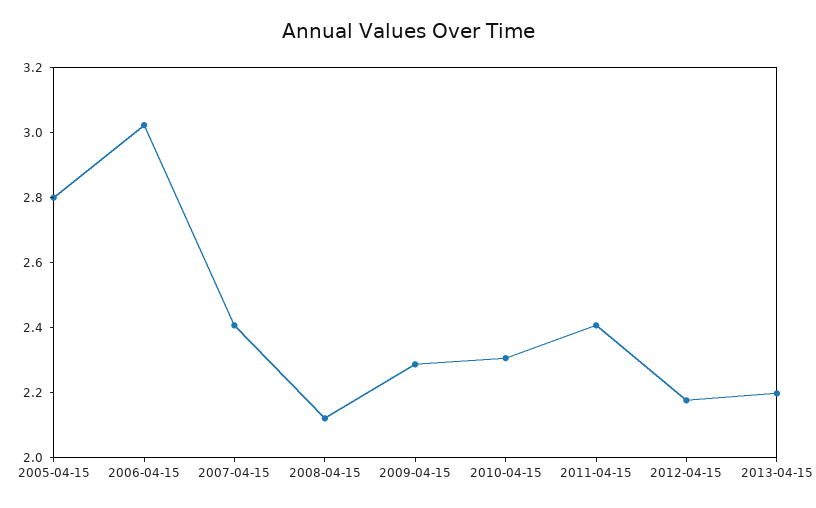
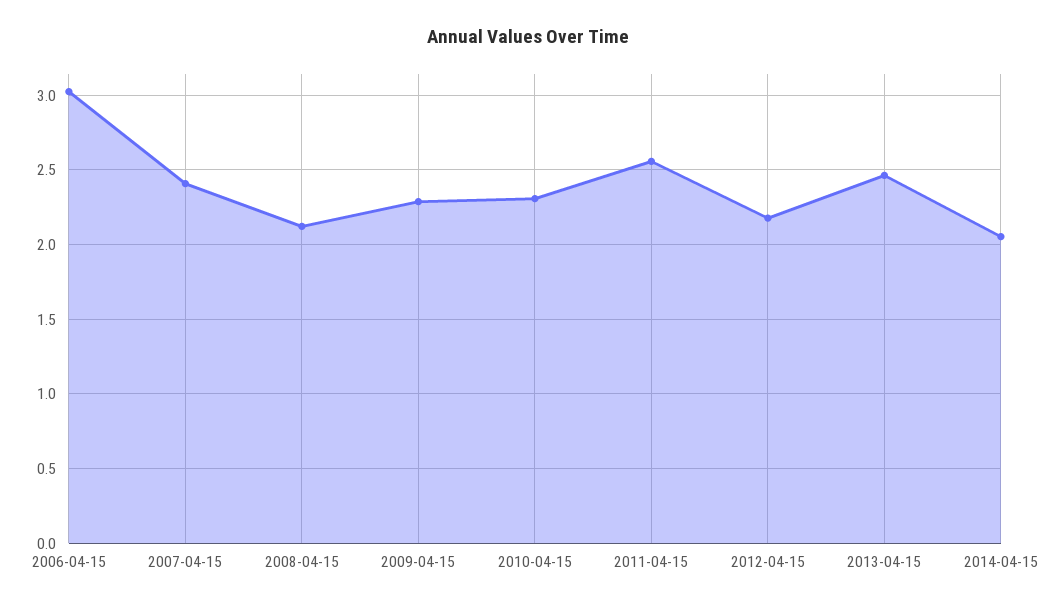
2005-04-15: 2.8 -> none
2011-04-15: 2.4 -> 2.55
2013-04-15: 2.2 -> 2.45
2014-04-15: none -> 2.05

